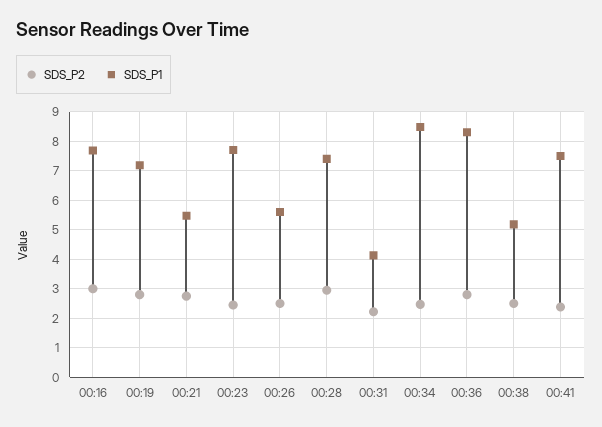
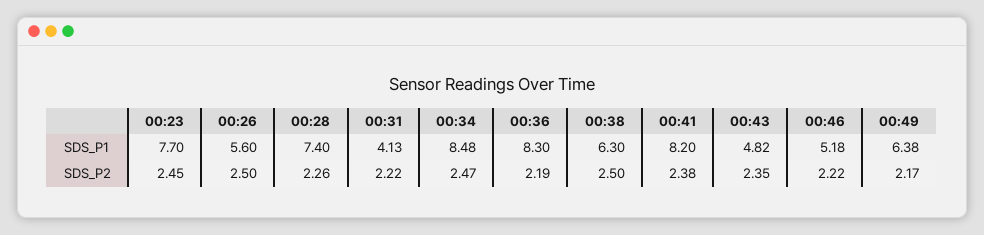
SDS_P2, 00:16: 3 -> none
SDS_P1, 00:16: 7.75 -> none
SDS_P2, 00:19: 2.75 -> none
SDS_P1, 00:19: 7.25 -> none
SDS_P2, 00:21: 2.75 -> none
SDS_P1, 00:21: 5.5 -> none
SDS_P2, 00:28: 3 -> 2.26
SDS_P2, 00:36: 2.75 -> 2.19
SDS_P1, 00:38: 5.25 -> 6.3
SDS_P1, 00:41: 7.5 -> 8.2
SDS_P1, 00:43: none -> 4.82
SDS_P1, 00:46: none -> 5.18
SDS_P1, 00:49: none -> 6.38
SDS_P2, 00:43: none -> 2.35
SDS_P2, 00:46: none -> 2.22
SDS_P2, 00:49: none -> 2.17

